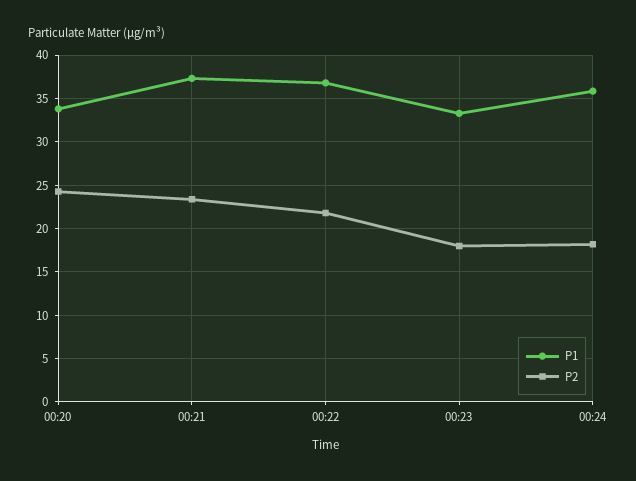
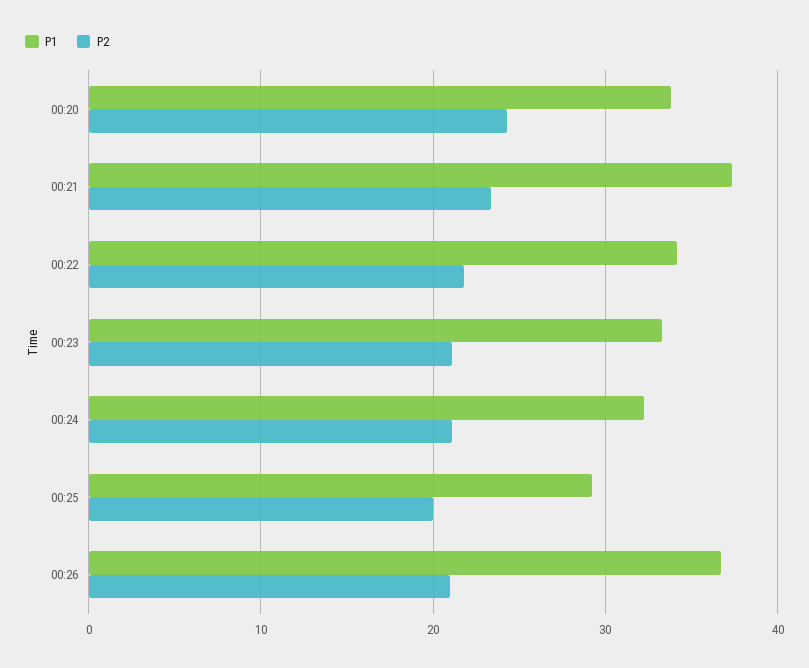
P1, 00:22: 37 -> 34
P2, 00:23: 18 -> 21
P1, 00:24: 36 -> 32
P2, 00:24: 18 -> 21
P1, 00:25: none -> 29
P2, 00:25: none -> 20
P1, 00:26: none -> 37
P2, 00:26: none -> 21

